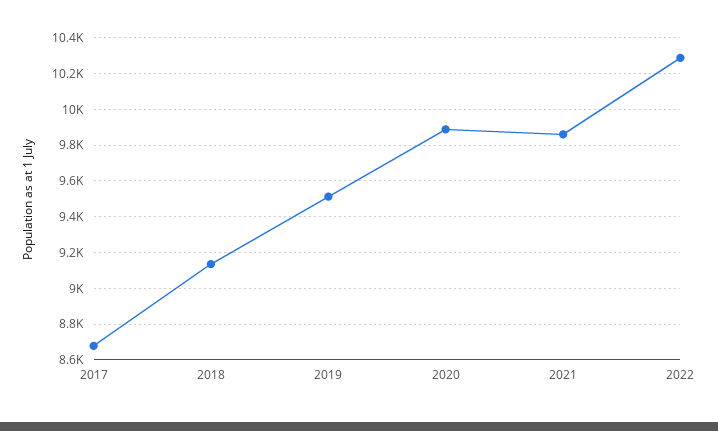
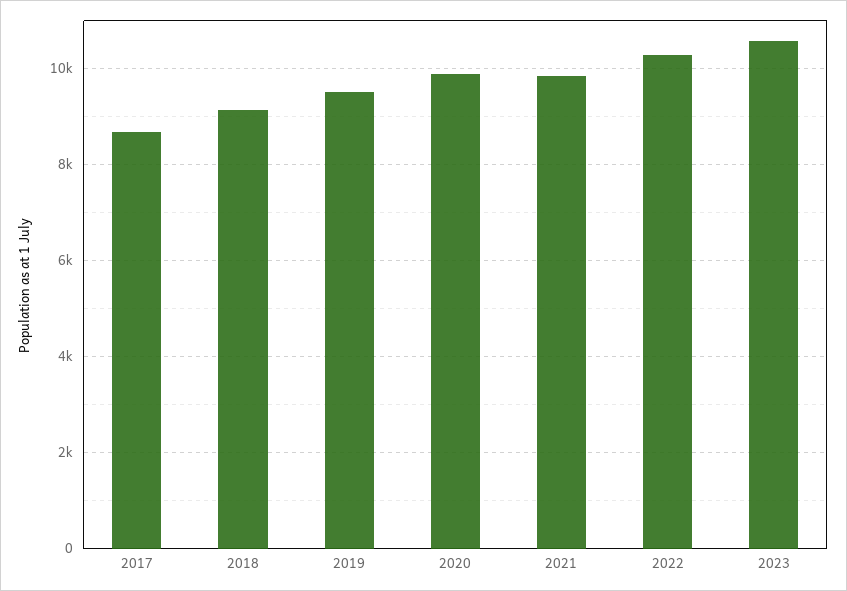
2023: none -> 10600

